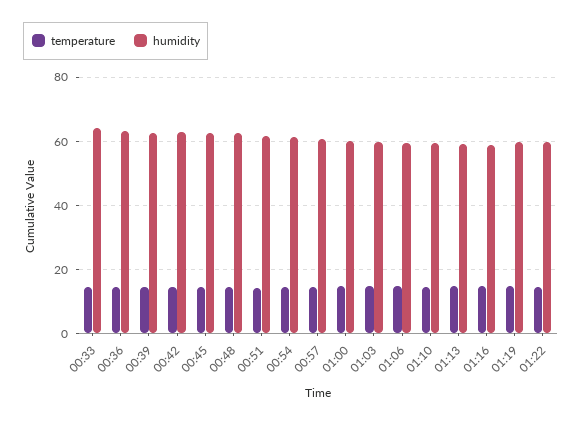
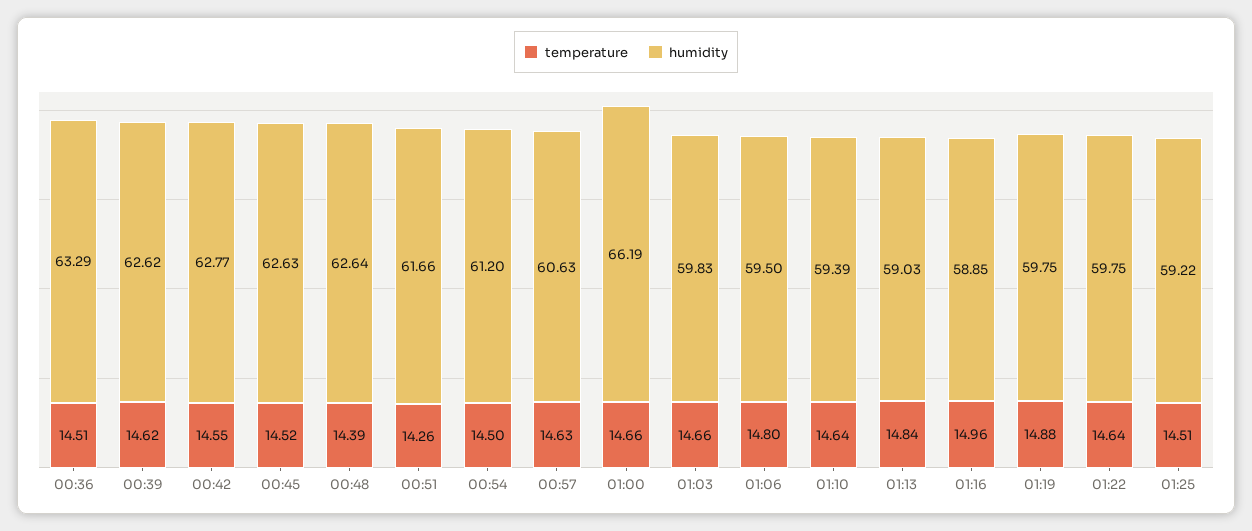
temperature, 00:33: 14 -> none
humidity, 00:33: 64 -> none
humidity, 01:00: 60 -> 66.19
temperature, 01:25: none -> 14.51
humidity, 01:25: none -> 59.22

